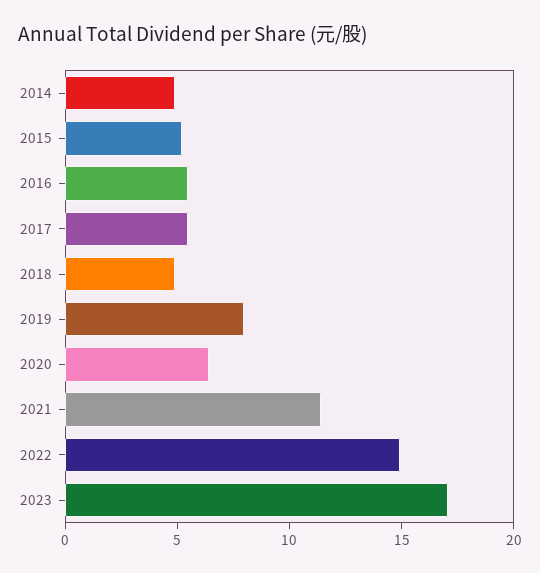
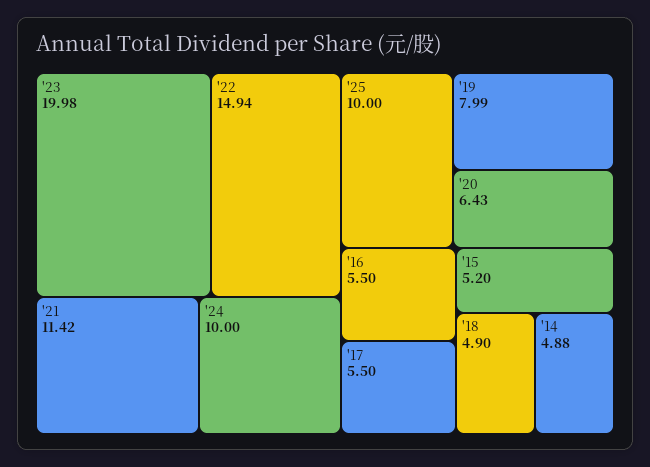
2023: 17 -> 19.98
'24: none -> 10
'25: none -> 10

